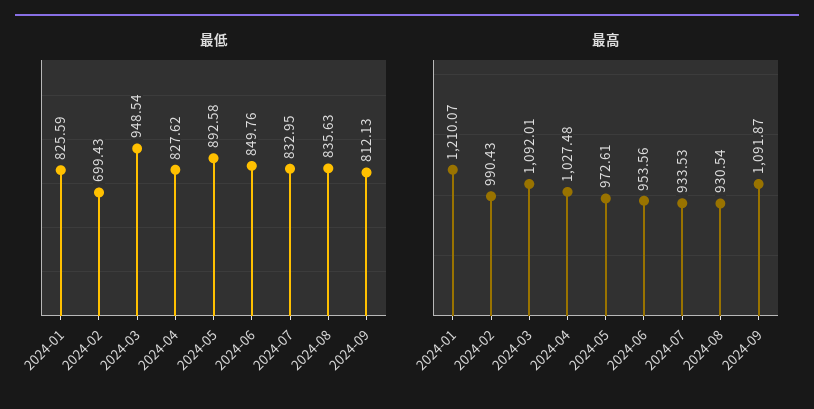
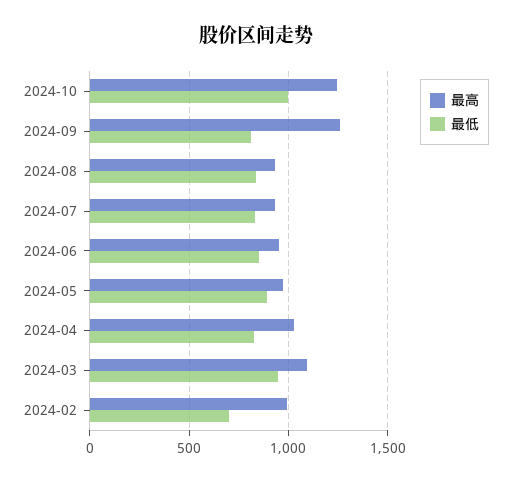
最低, 2024-01: 825.59 -> none
最高, 2024-01: 1210.07 -> none
最高, 2024-09: 1091.87 -> 1250
最高, 2024-10: none -> 1250
最低, 2024-10: none -> 1000

